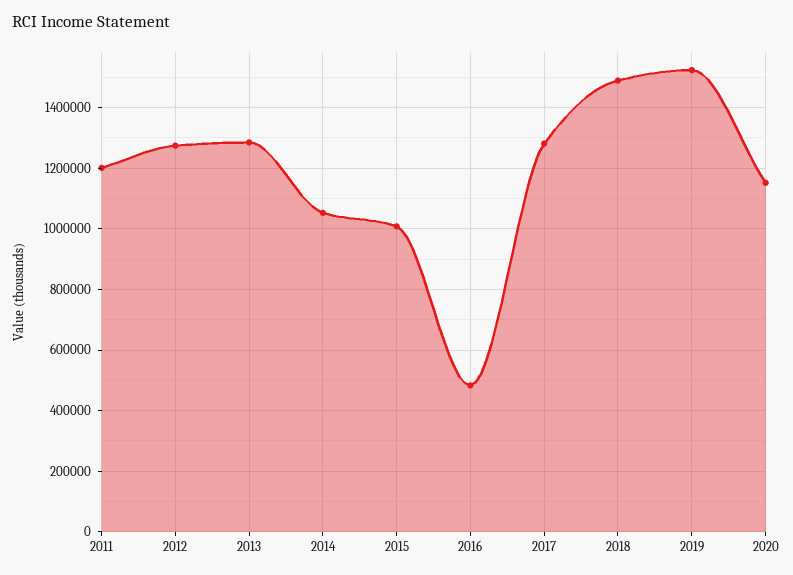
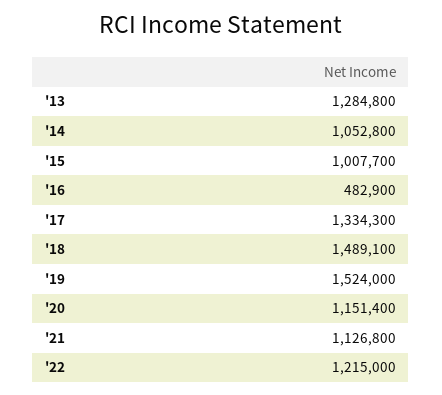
2011: 1200000 -> none
2012: 1280000 -> none
2017: 1280000 -> 1334300
'21: none -> 1126800
'22: none -> 1215000

